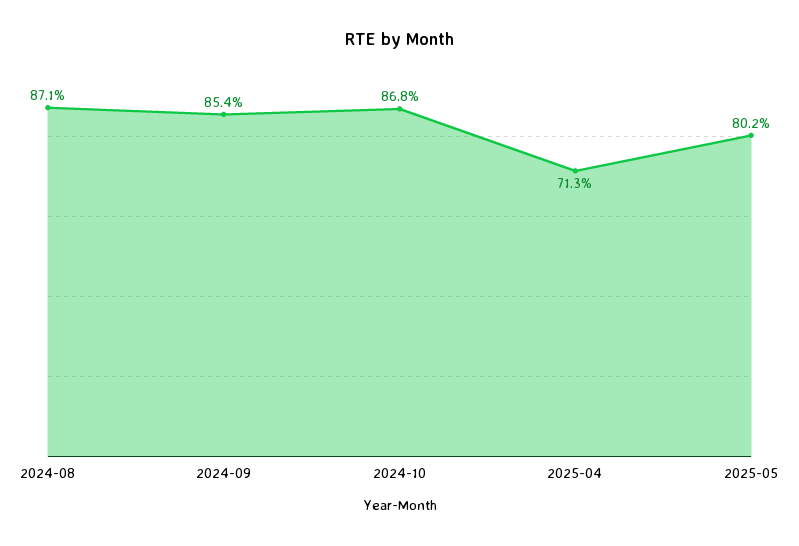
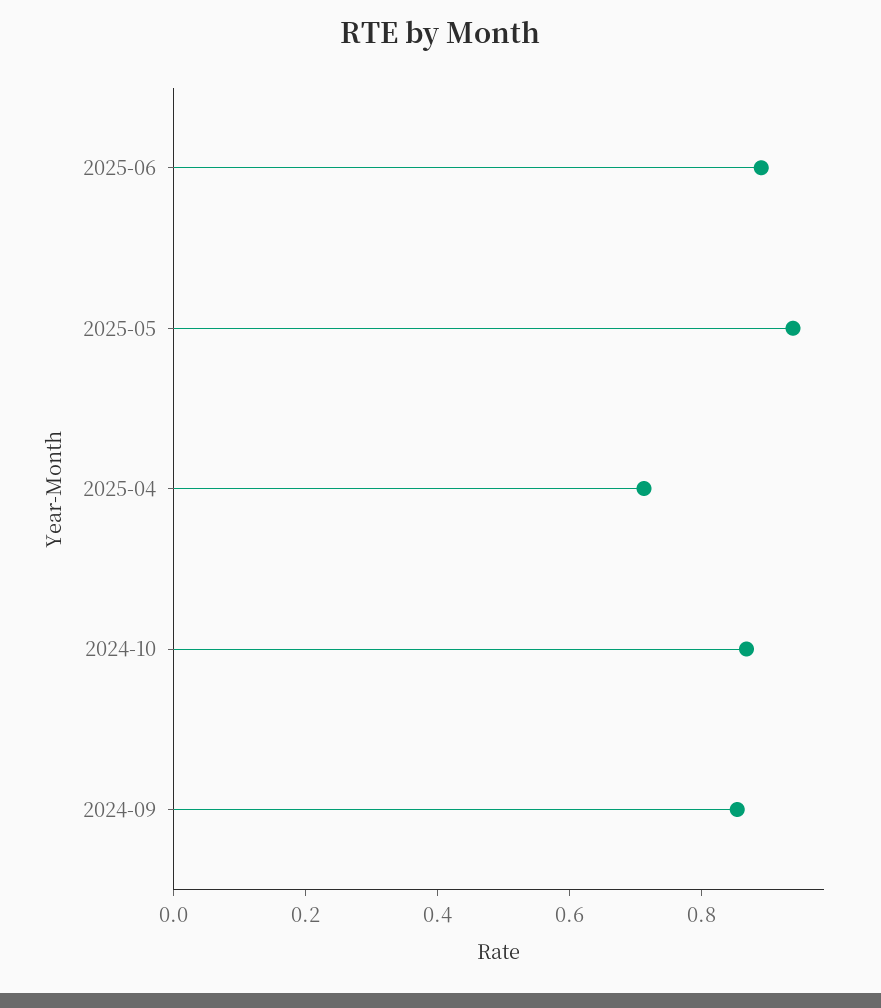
2024-08: 0.871 -> none
2025-05: 0.802 -> 0.95
2025-06: none -> 0.9

